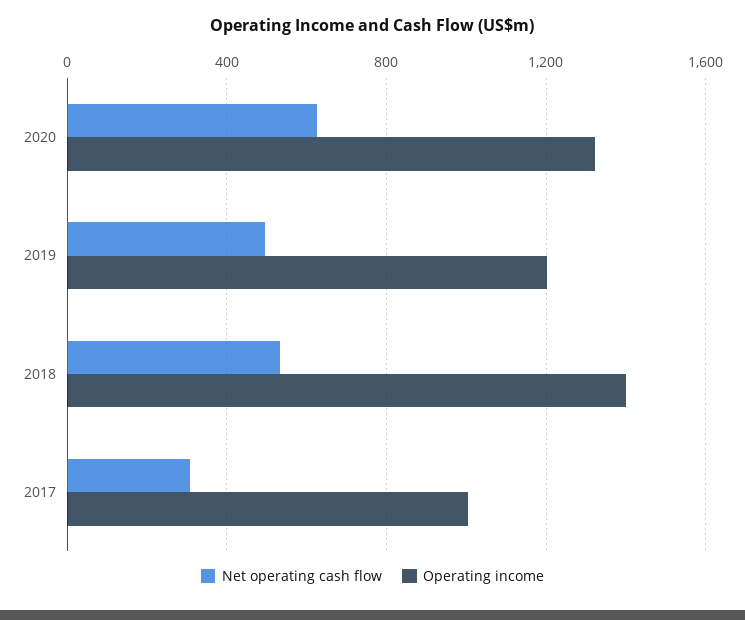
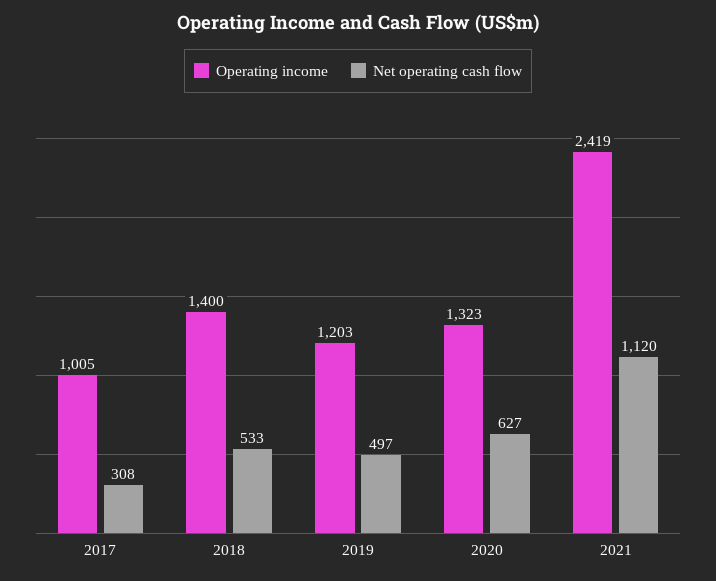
Operating income, 2021: none -> 2419
Net operating cash flow, 2021: none -> 1120

